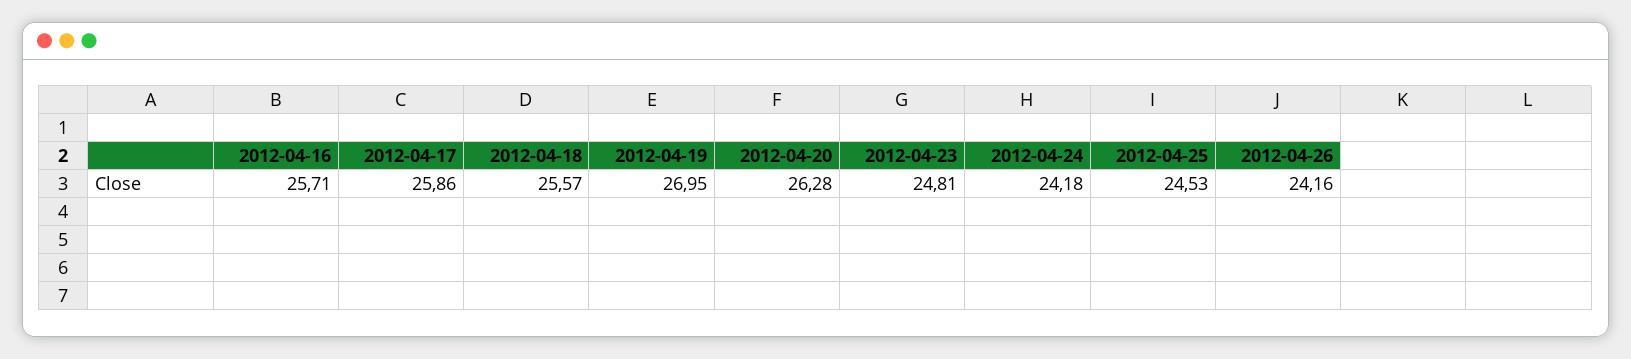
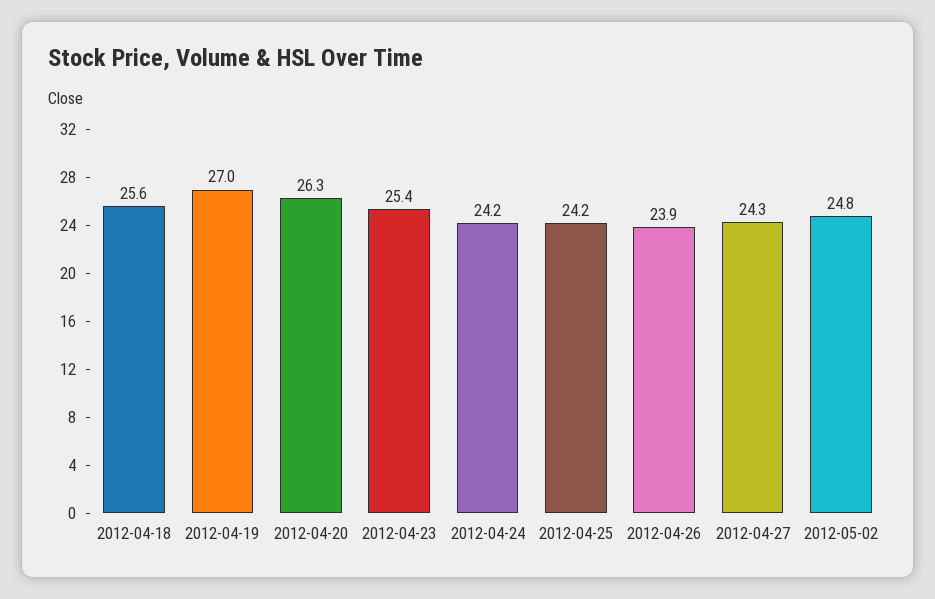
2012-04-16: 25.71 -> none
2012-04-17: 25.86 -> none
2012-04-23: 24.81 -> 25.4
2012-04-25: 24.53 -> 24.2
2012-04-26: 24.16 -> 23.9
2012-04-27: none -> 24.3
2012-05-02: none -> 24.8

